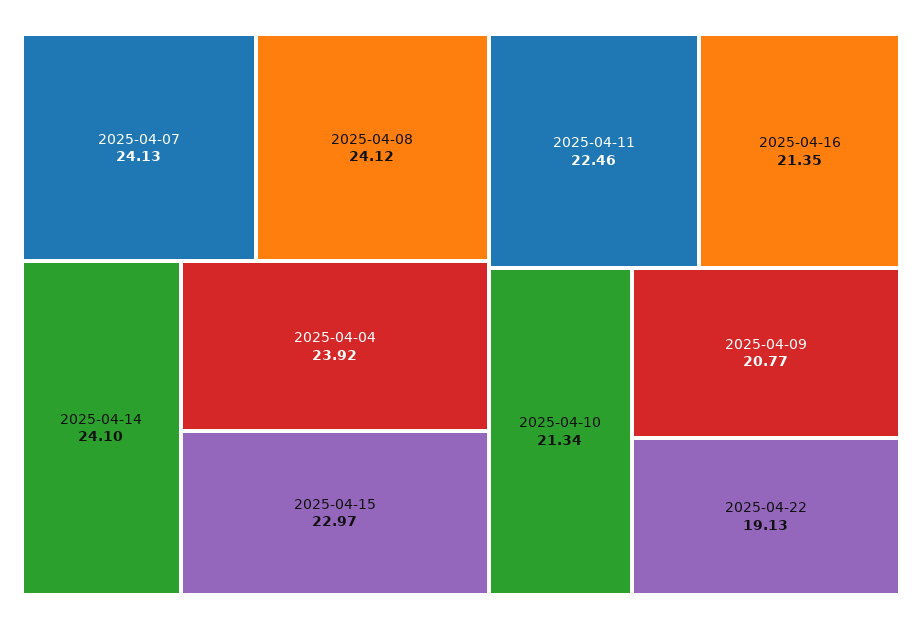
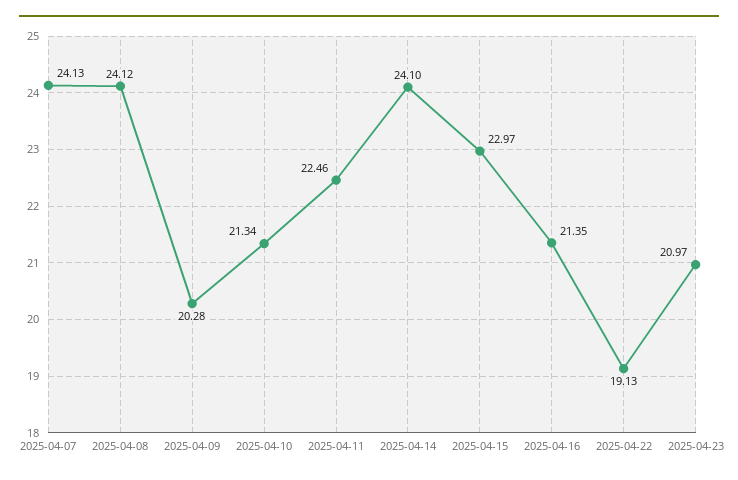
2025-04-04: 23.92 -> none
2025-04-09: 20.77 -> 20.28
2025-04-23: none -> 20.97

